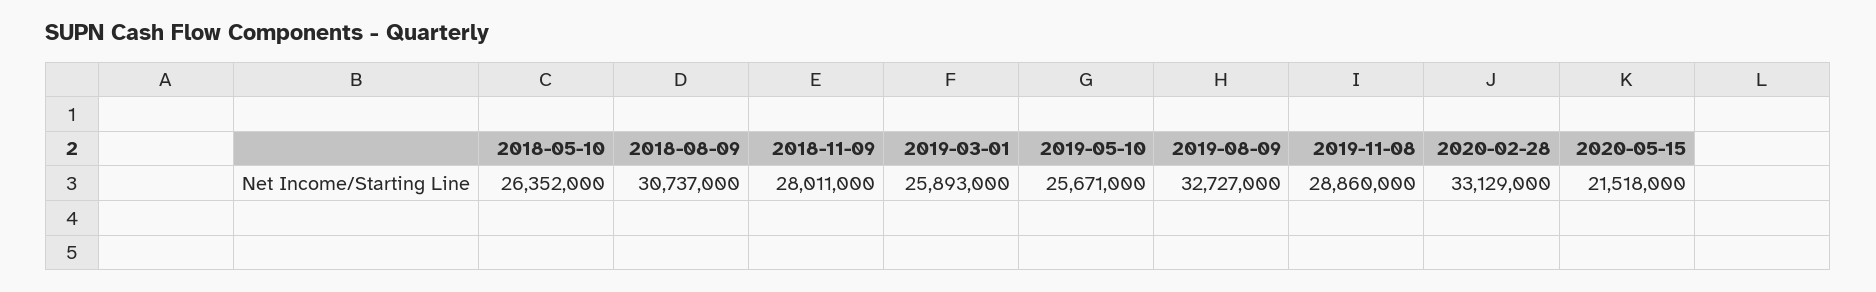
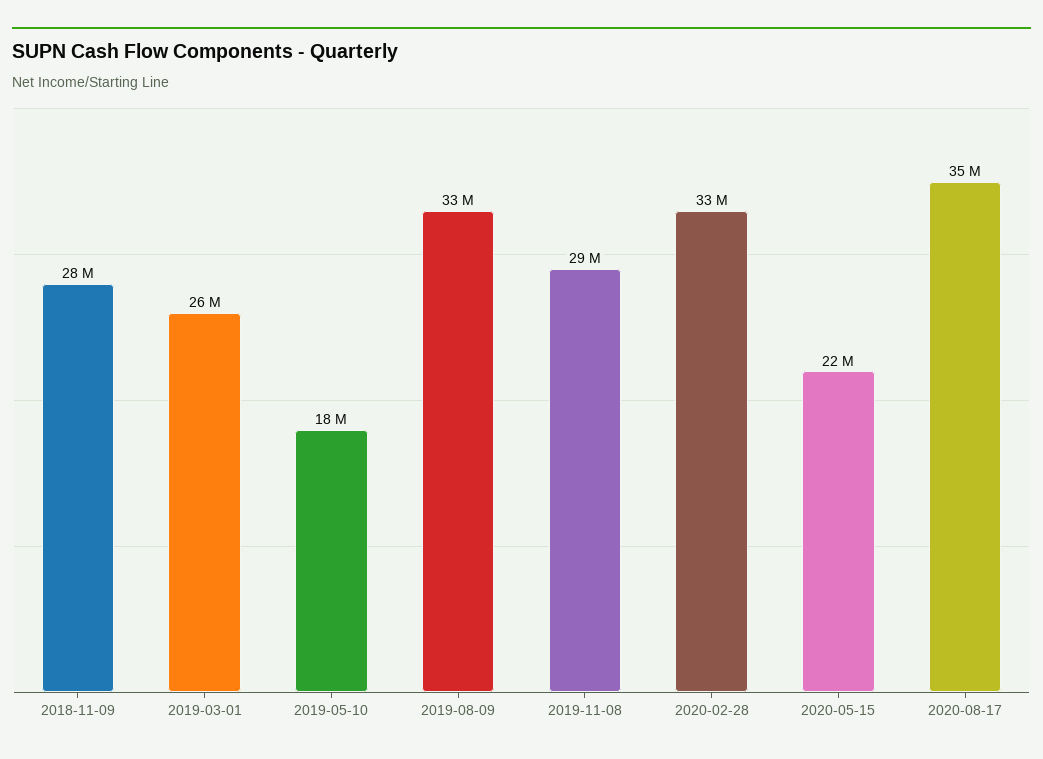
2018-05-10: 26352000 -> none
2018-08-09: 30737000 -> none
2019-05-10: 25671000 -> 18000000
2020-08-17: none -> 35000000

